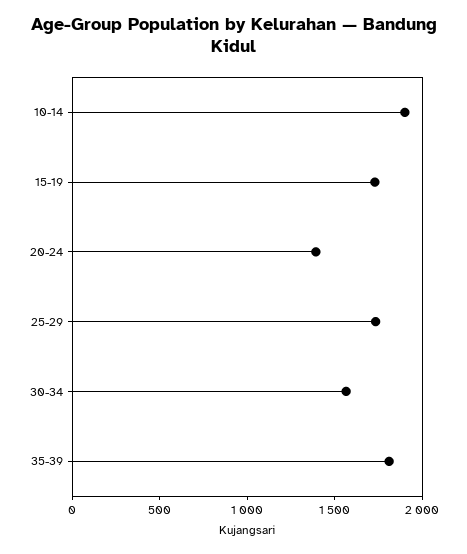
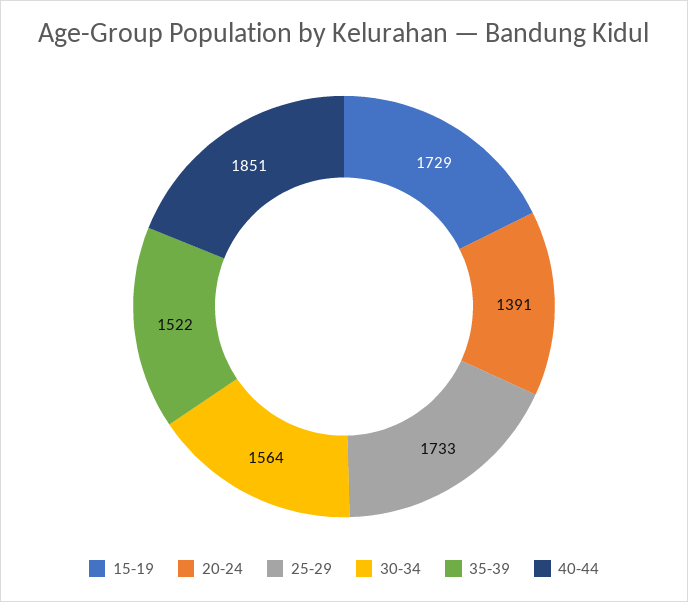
10-14: 1900 -> none
35-39: 1800 -> 1522
40-44: none -> 1851

